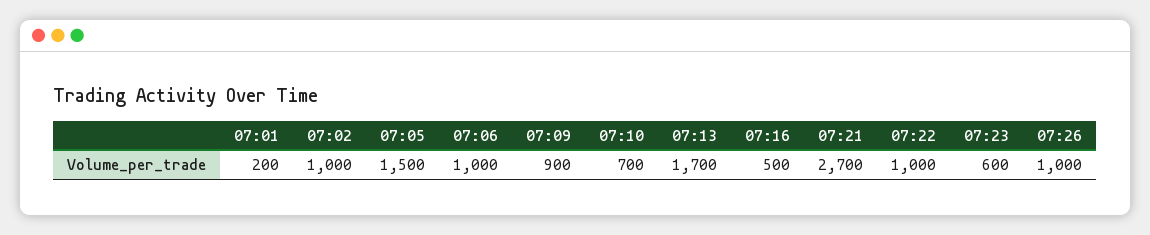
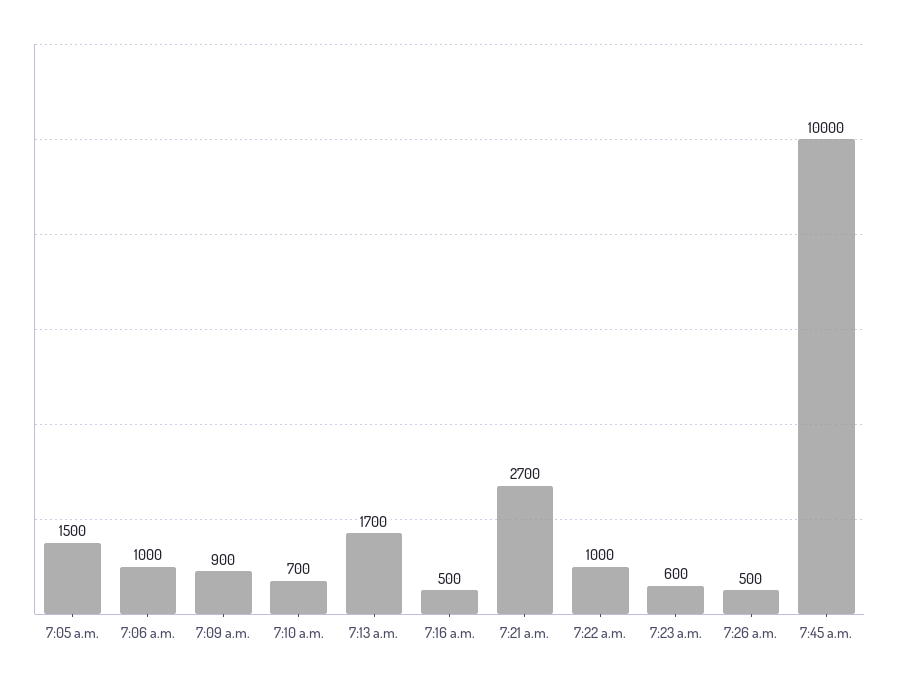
07:01: 200 -> none
07:02: 1000 -> none
07:26: 1000 -> 500
7:45 a.m.: none -> 10000

